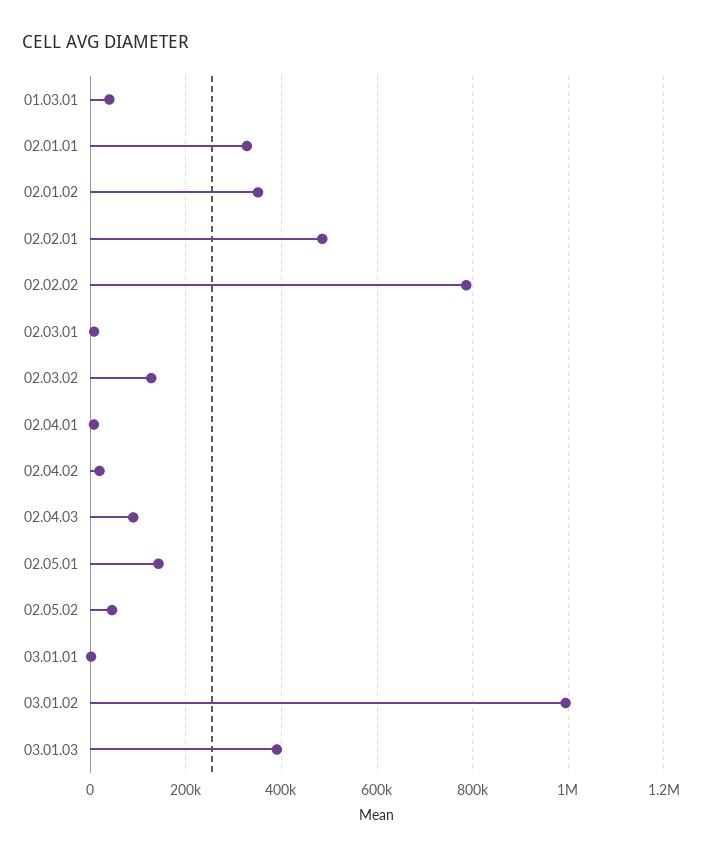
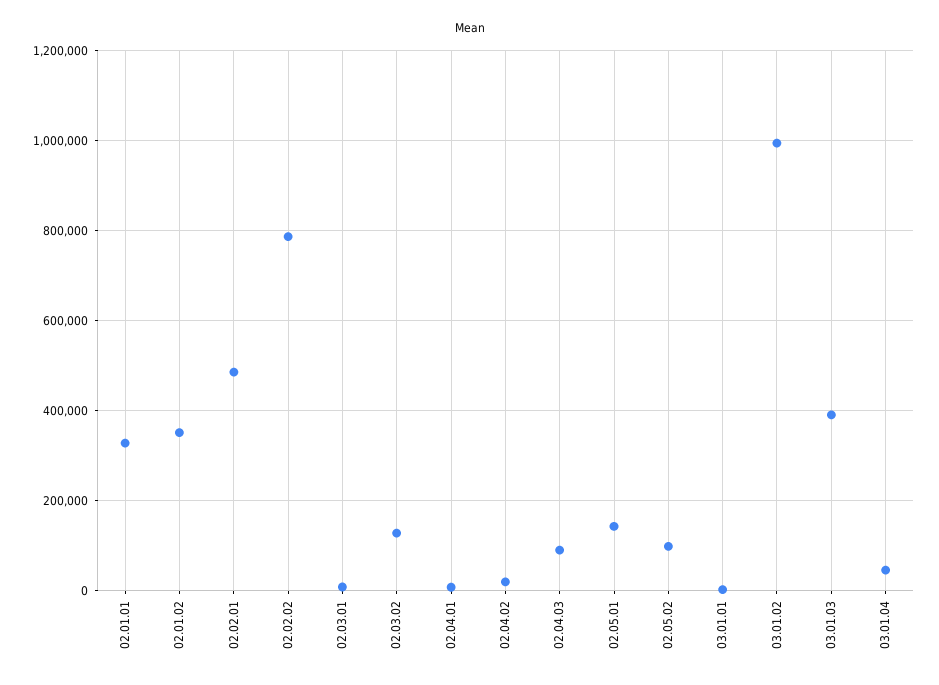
01.03.01: 40000 -> none
02.05.02: 40000 -> 100000
03.01.04: none -> 40000

